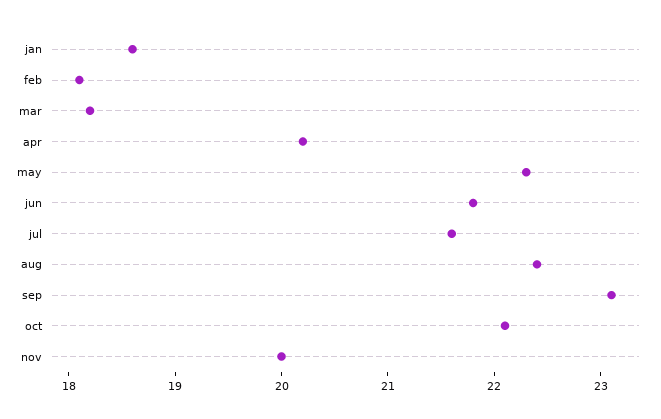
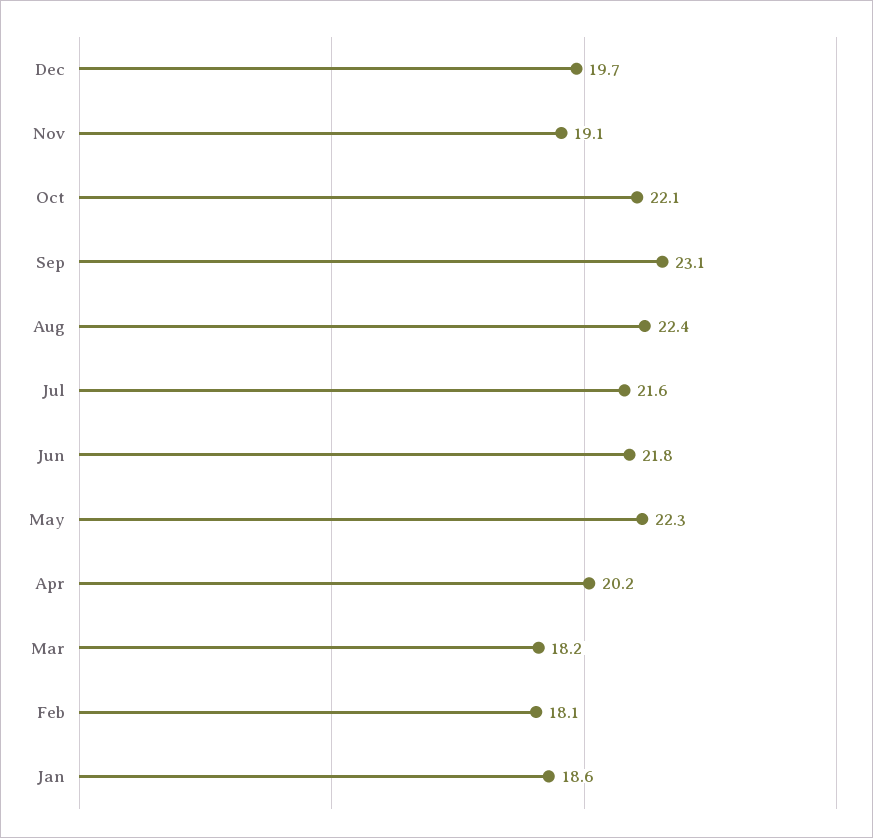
nov: 20 -> 19.1
Dec: none -> 19.7

